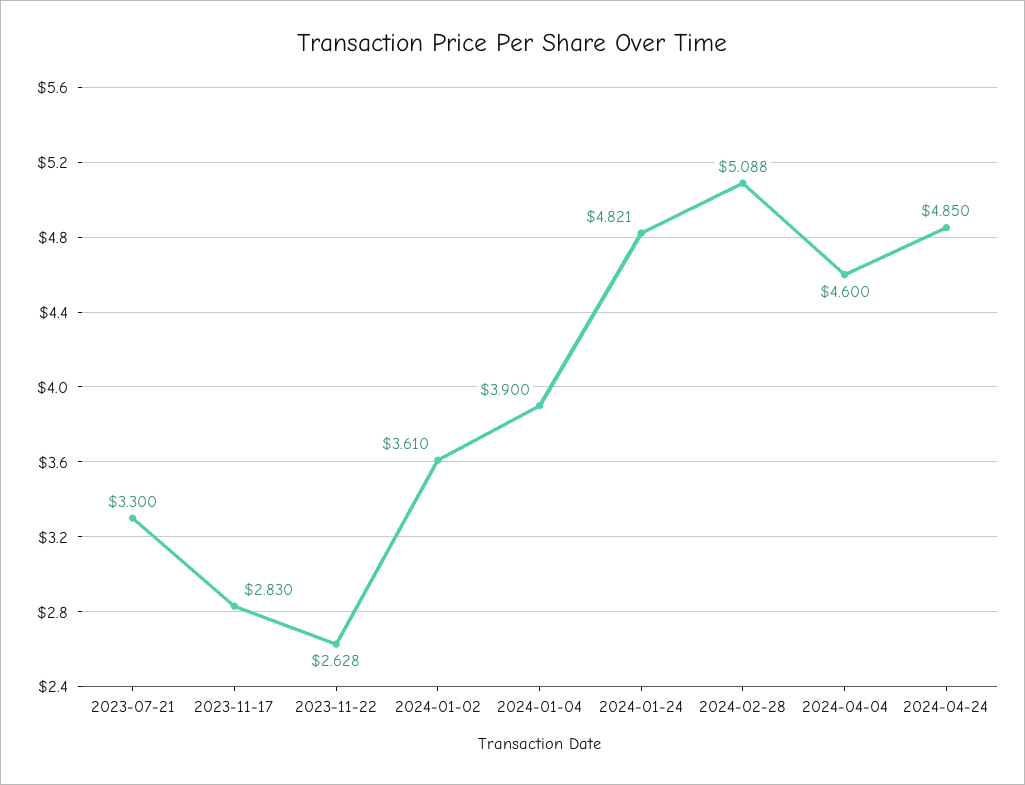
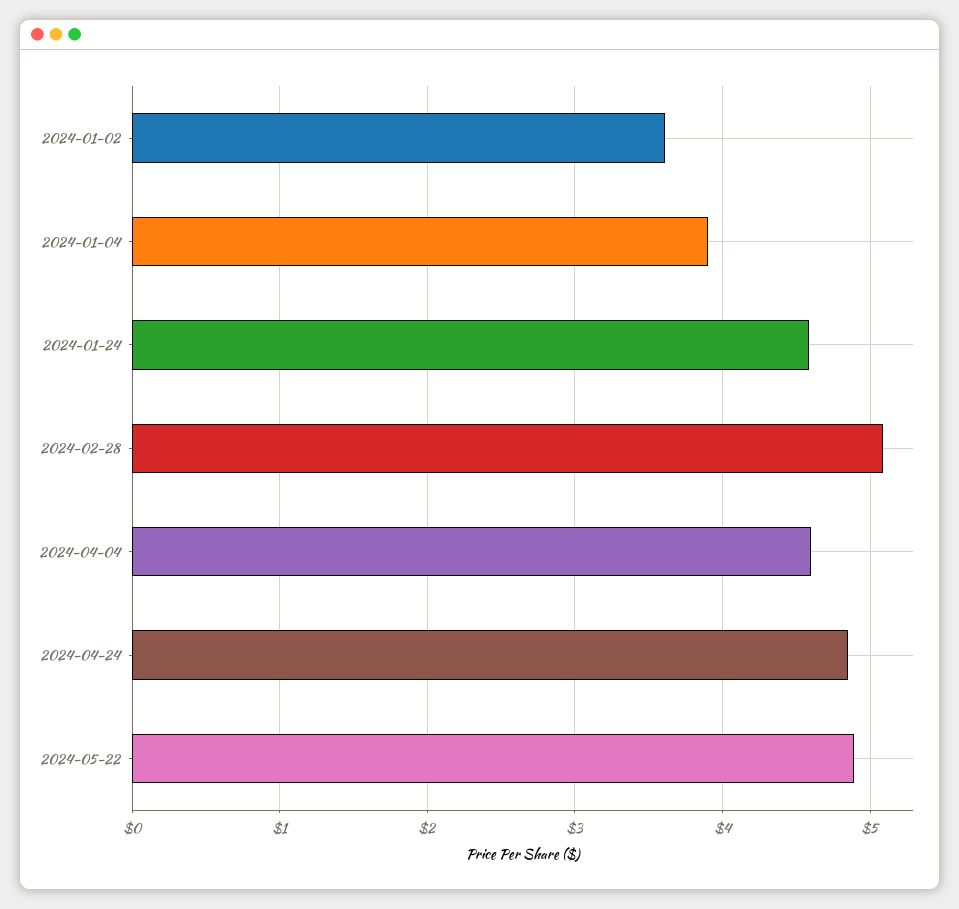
2023-07-21: 3.3 -> none
2023-11-17: 2.83 -> none
2023-11-22: 2.628 -> none
2024-01-24: 4.821 -> 4.6
2024-05-22: none -> 4.9

